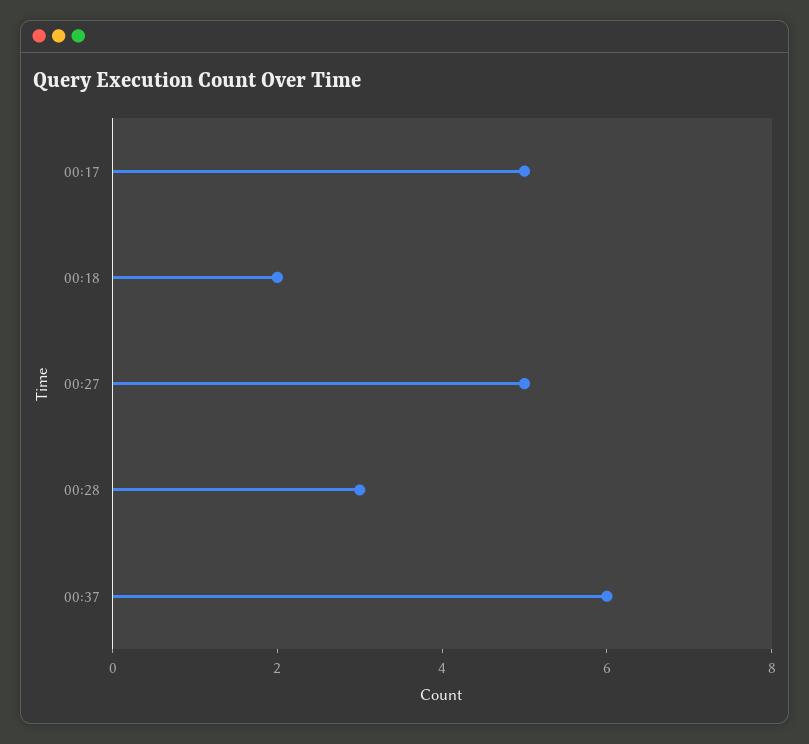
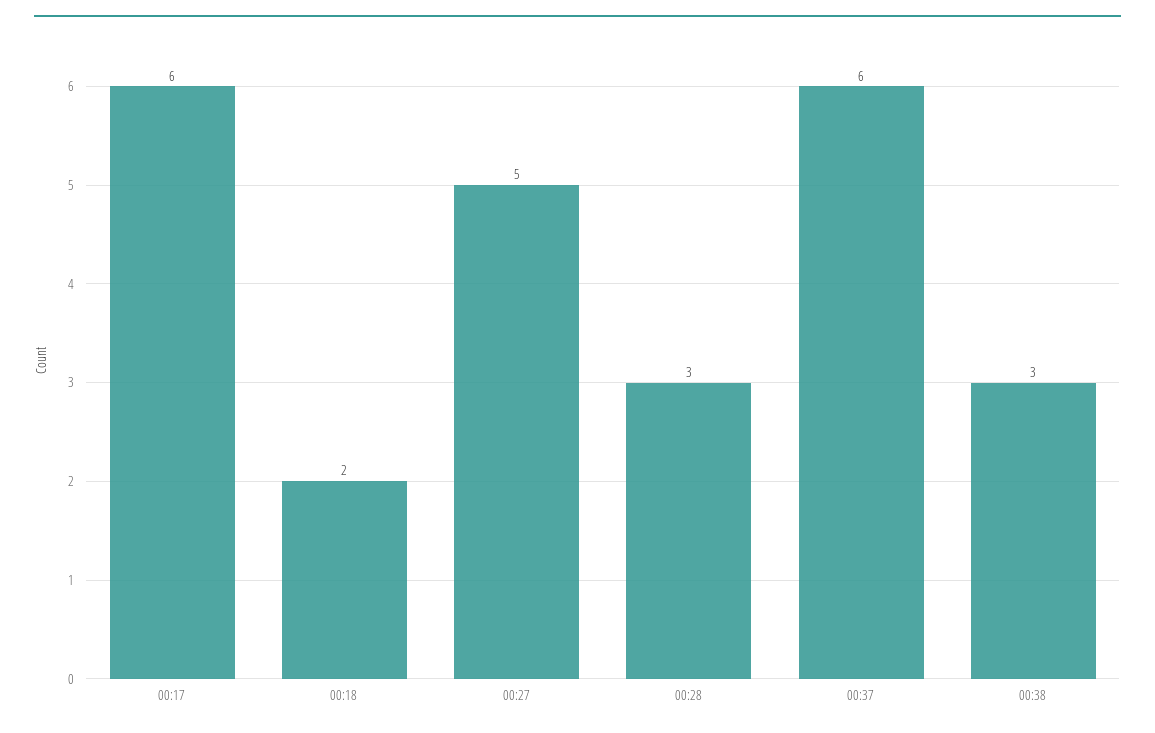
00:17: 5 -> 6
00:38: none -> 3

